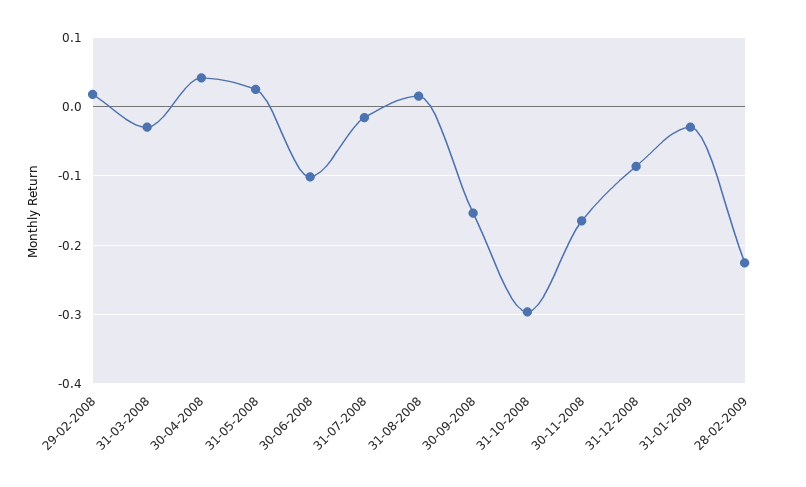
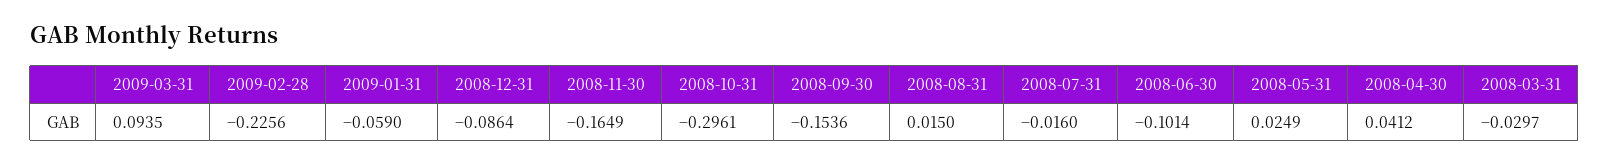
29-02-2008: 0.02 -> none
31-01-2009: -0.03 -> -0.059
2009-03-31: none -> 0.0935

